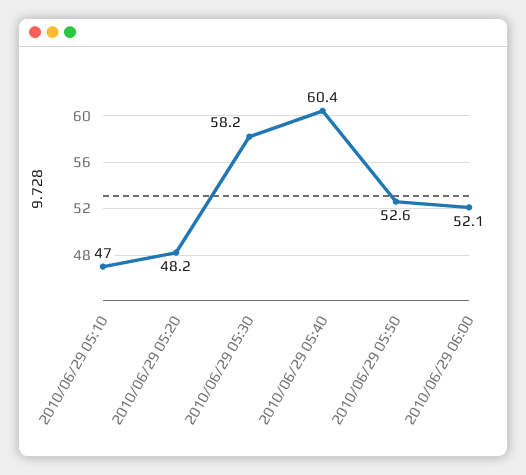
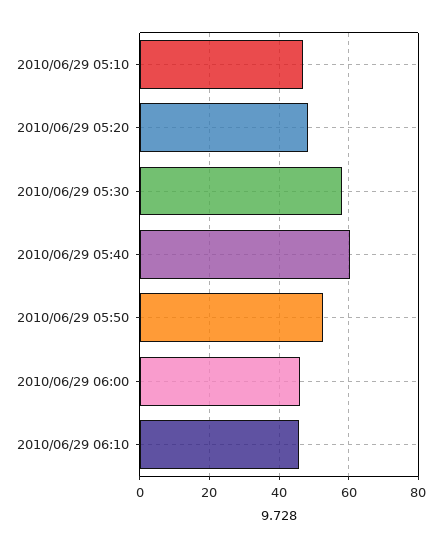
2010/06/29 06:00: 52.1 -> 46
2010/06/29 06:10: none -> 46

